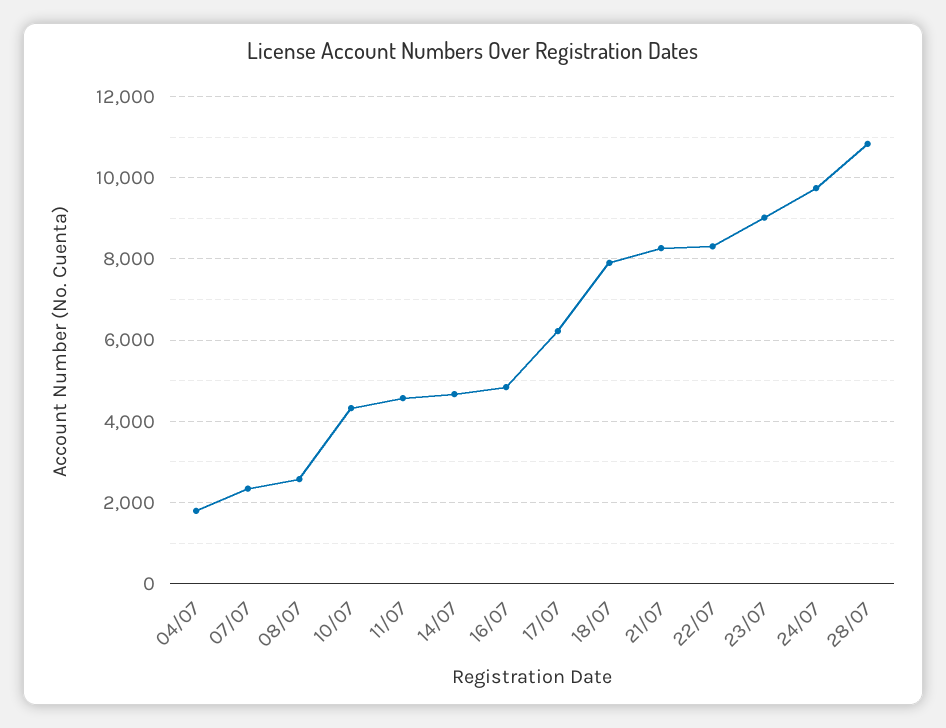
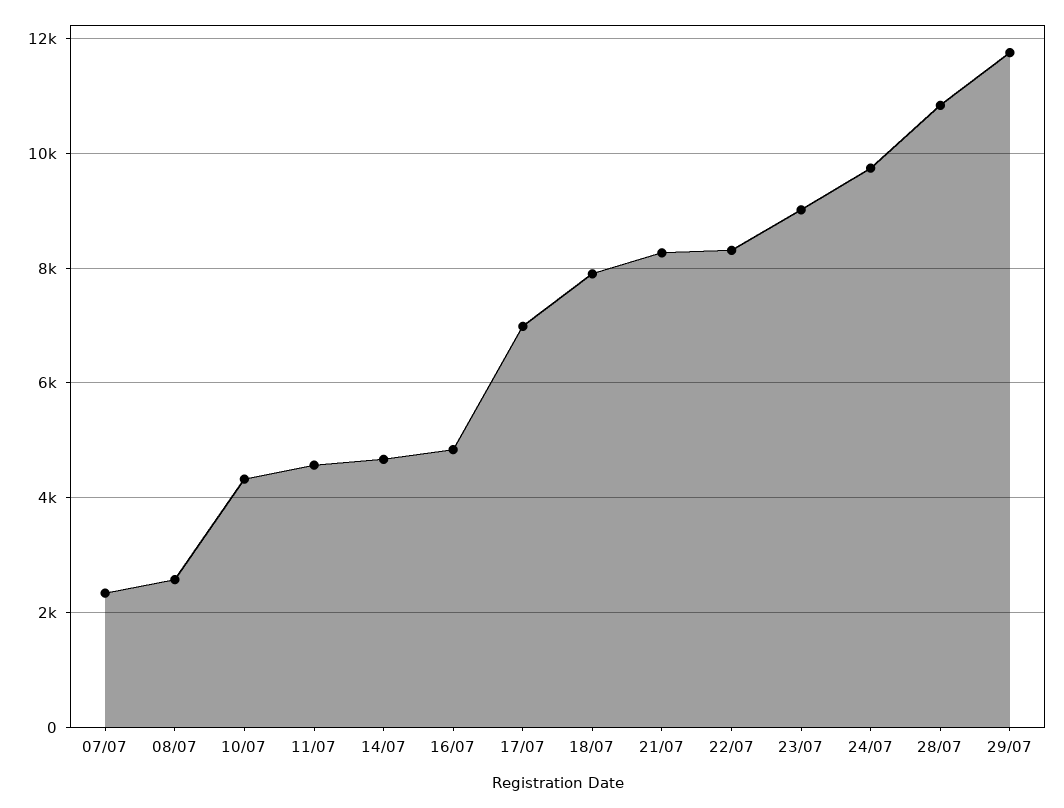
04/07: 1800 -> none
17/07: 6200 -> 7000
29/07: none -> 11800

